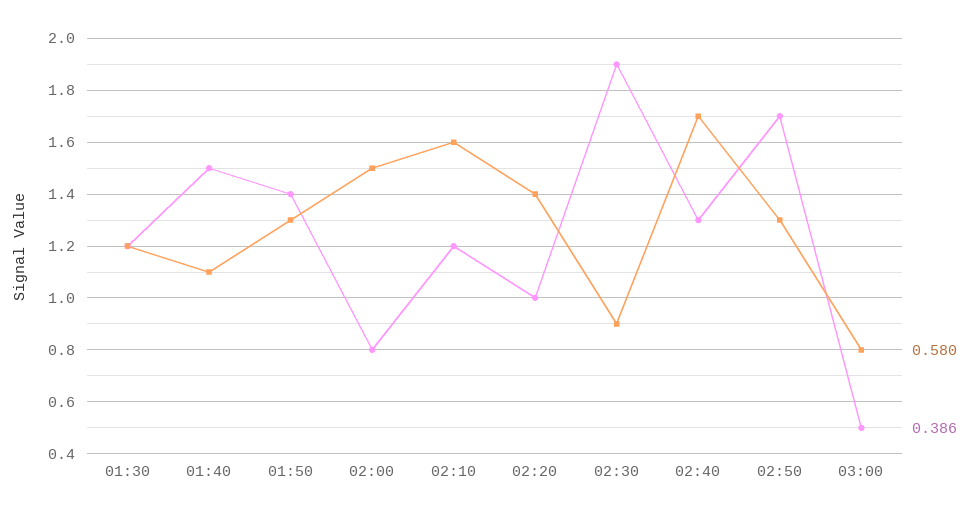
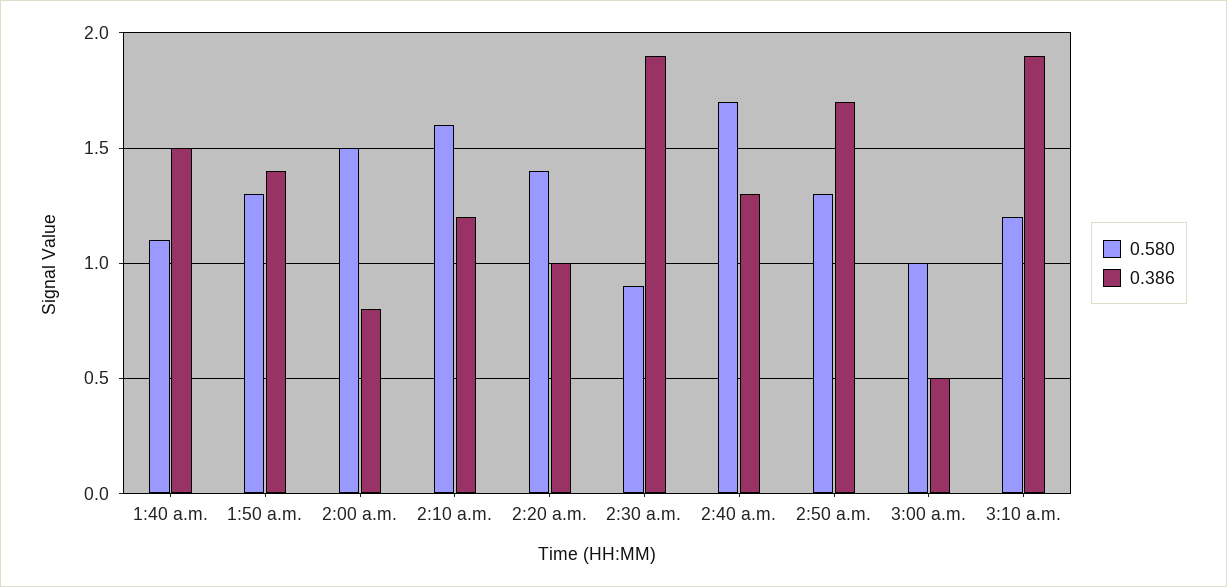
0.580, 01:30: 1.2 -> none
0.386, 01:30: 1.2 -> none
0.580, 03:00: 0.8 -> 1
0.580, 3:10 a.m.: none -> 1.2
0.386, 3:10 a.m.: none -> 1.9

